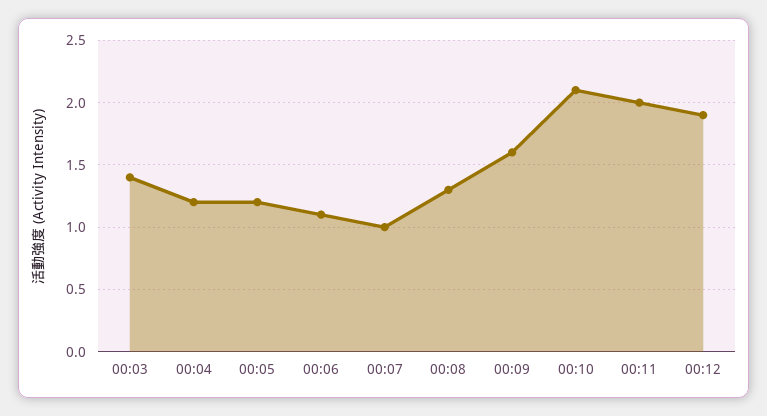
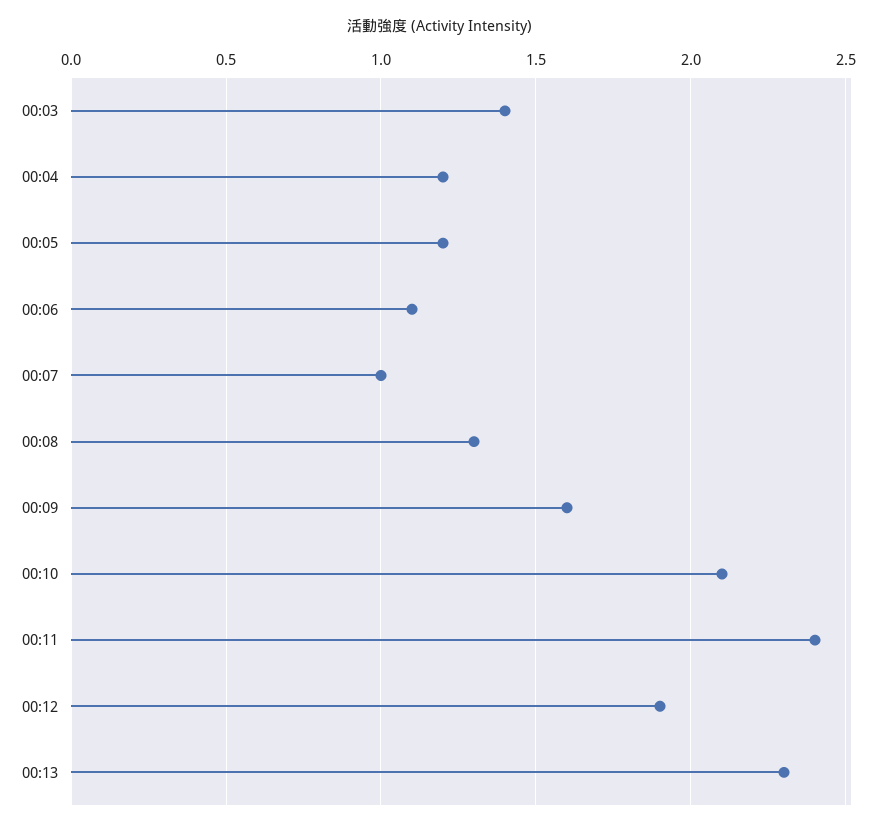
00:11: 2 -> 2.4
00:13: none -> 2.3

